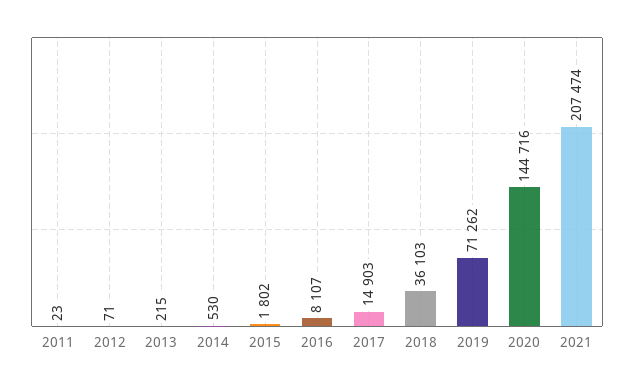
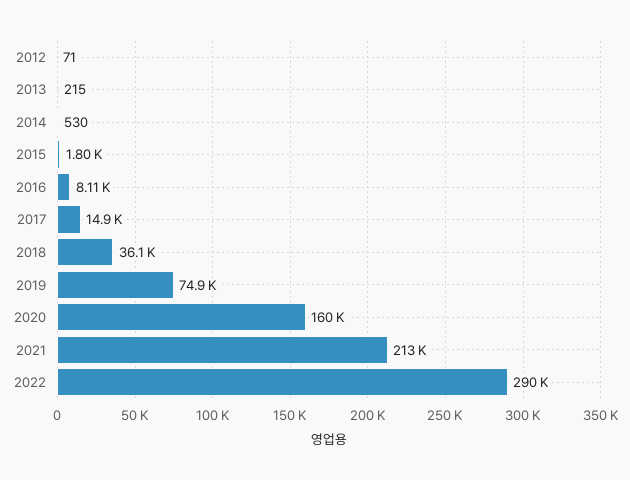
2011: 23 -> none
2019: 71262 -> 74900
2020: 144716 -> 160000
2021: 207474 -> 213000
2022: none -> 290000

